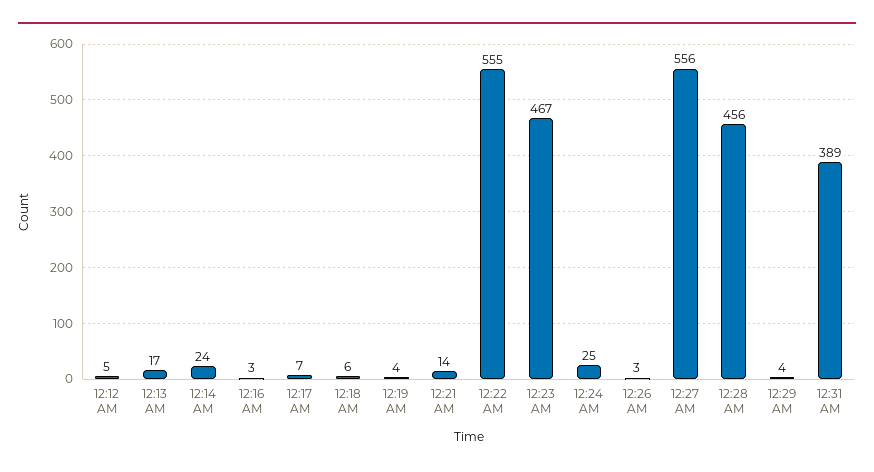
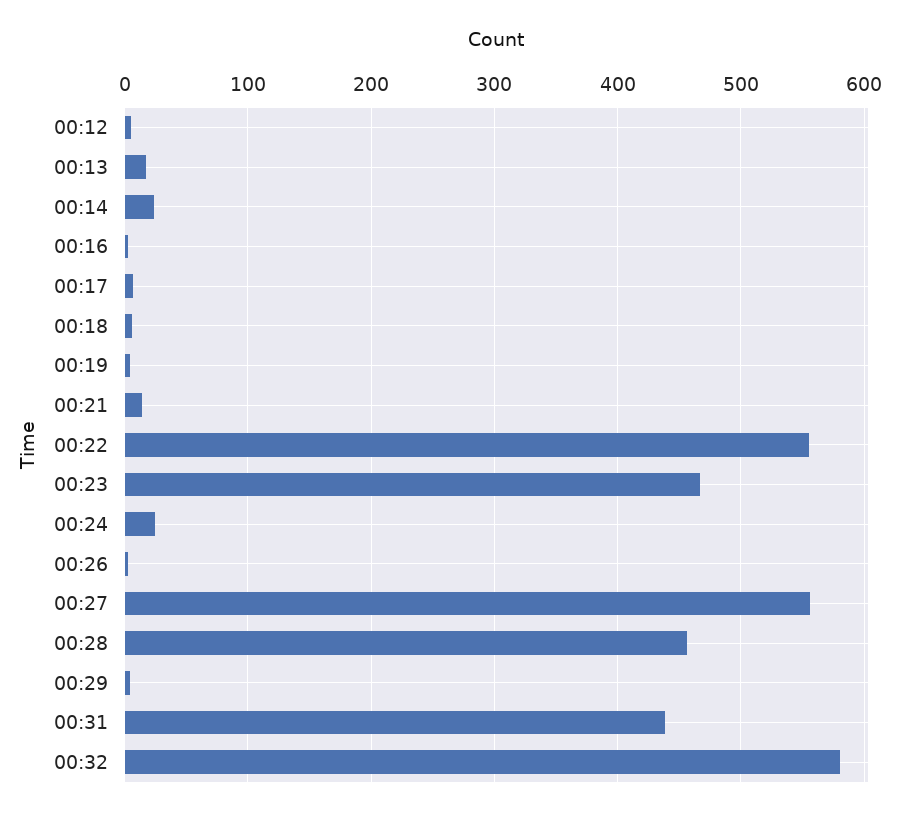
12:31 AM: 389 -> 440
00:32: none -> 580

